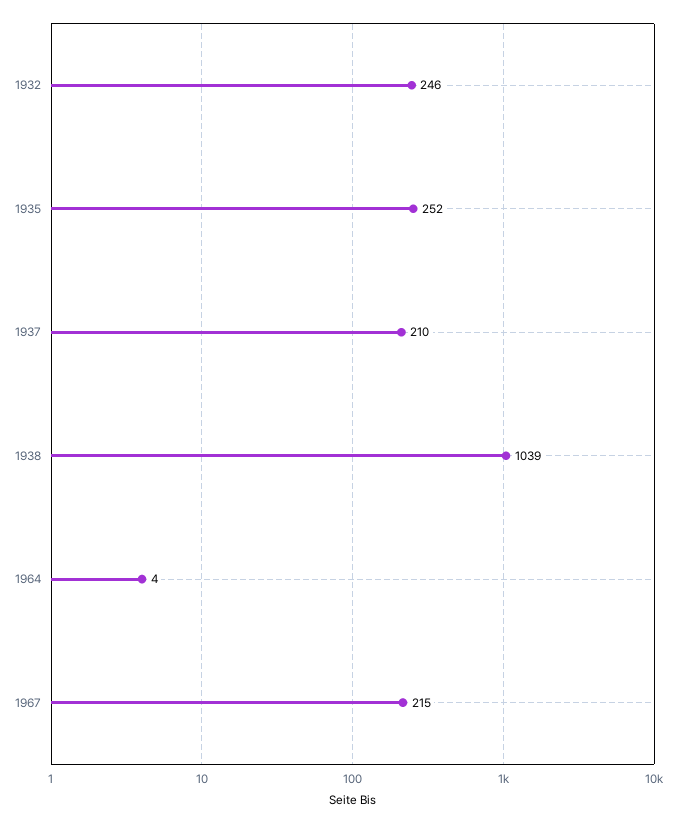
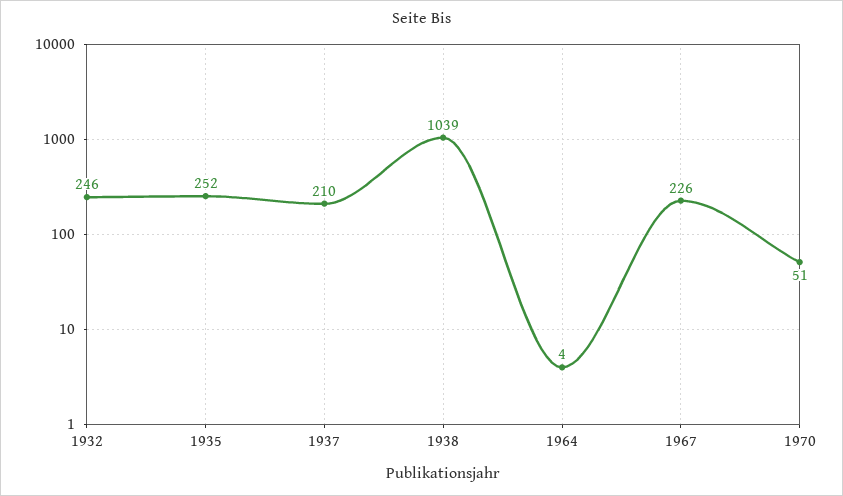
1967: 215 -> 226
1970: none -> 51

